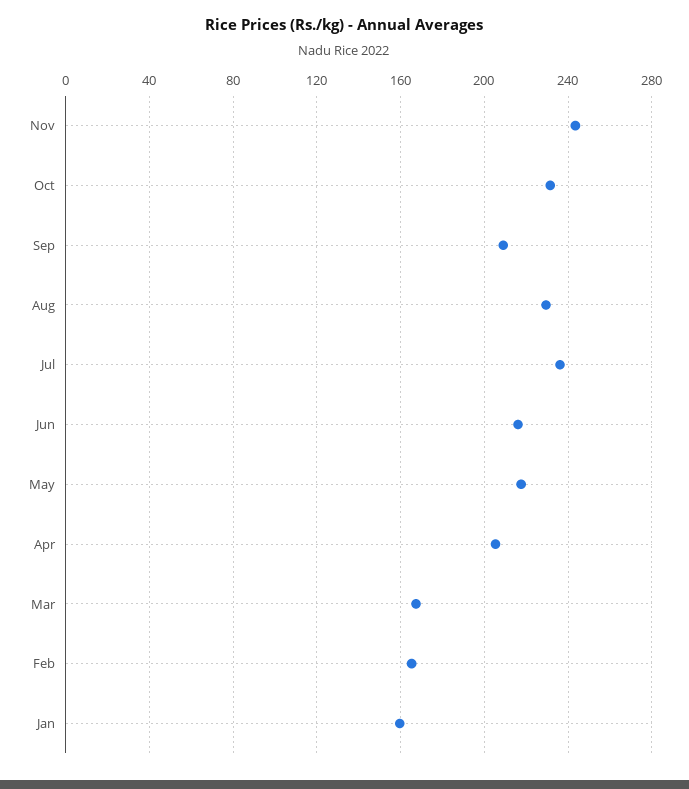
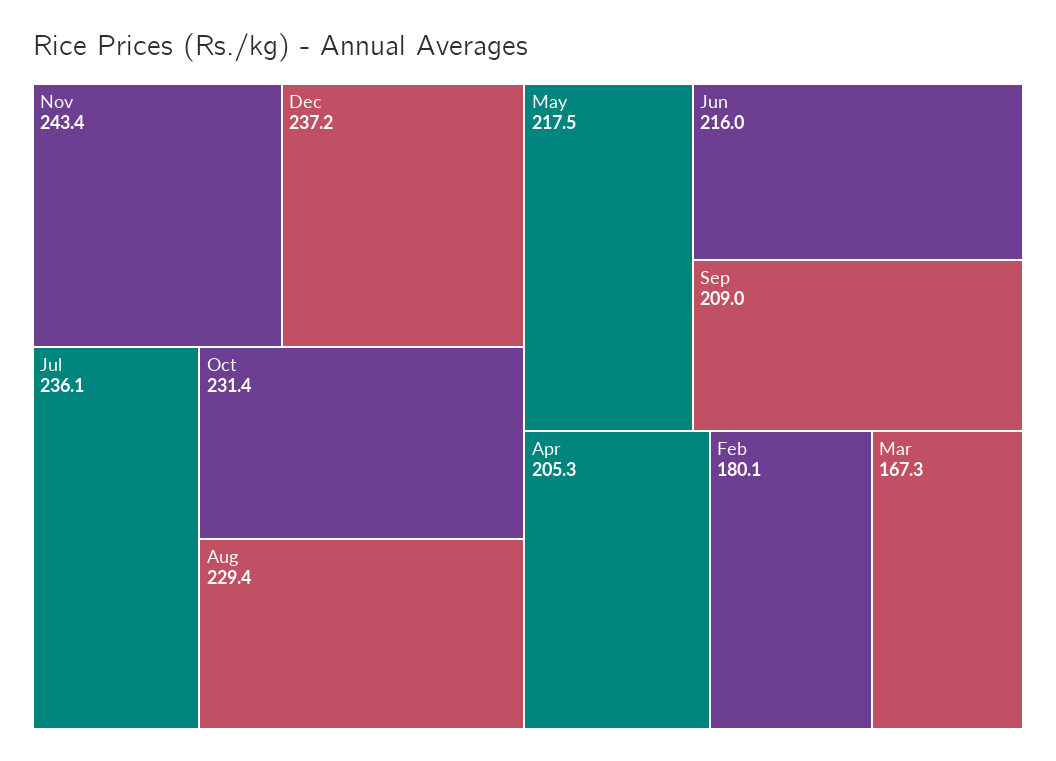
Feb: 165 -> 180.1
Jan: 160 -> none
Dec: none -> 237.2

